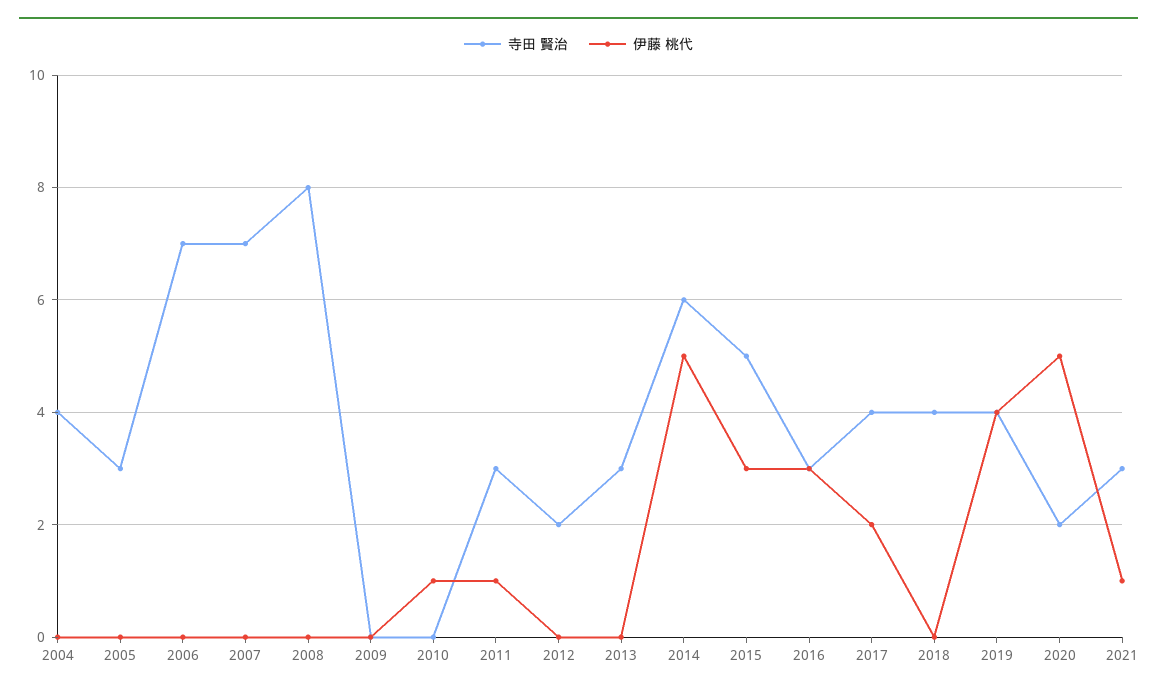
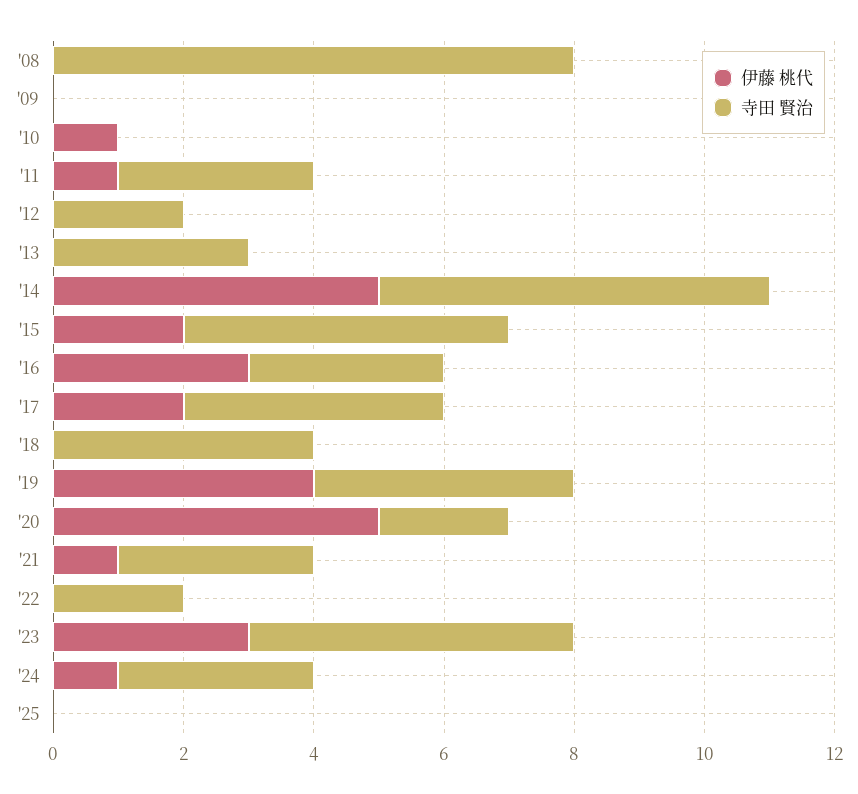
寺田 賢治, 2004: 4 -> none
伊藤 桃代, 2004: 0 -> none
寺田 賢治, 2005: 3 -> none
伊藤 桃代, 2005: 0 -> none
寺田 賢治, 2006: 7 -> none
伊藤 桃代, 2006: 0 -> none
寺田 賢治, 2007: 7 -> none
伊藤 桃代, 2007: 0 -> none
伊藤 桃代, 2015: 3 -> 2
伊藤 桃代, '22: none -> 0
寺田 賢治, '22: none -> 2
伊藤 桃代, '23: none -> 3
寺田 賢治, '23: none -> 5
伊藤 桃代, '24: none -> 1
寺田 賢治, '24: none -> 3
伊藤 桃代, '25: none -> 0
寺田 賢治, '25: none -> 0

